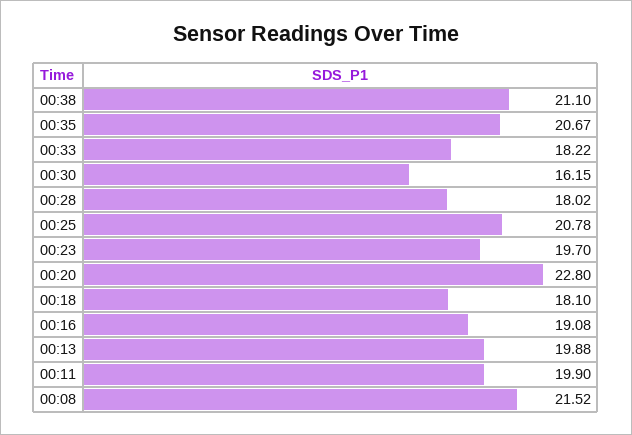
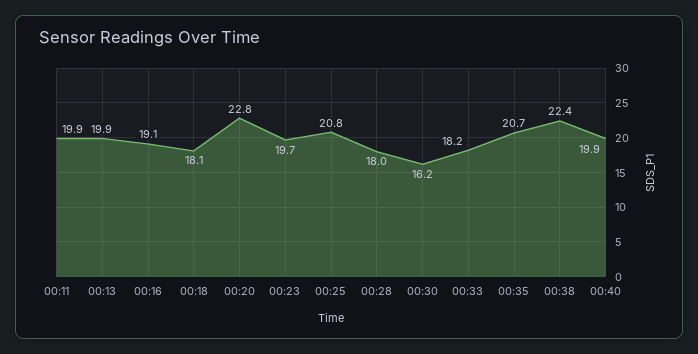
00:38: 21.1 -> 22.4
00:08: 21.52 -> none
00:40: none -> 19.9

